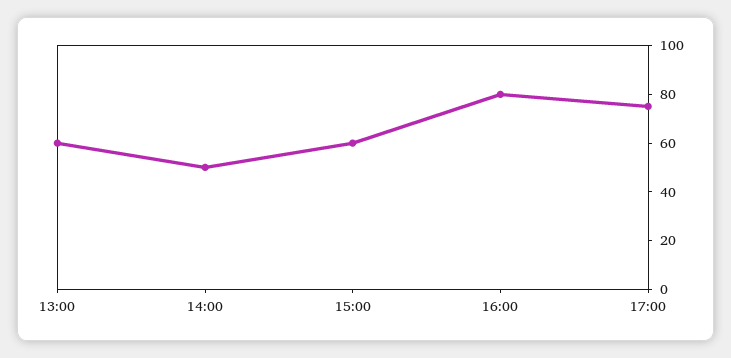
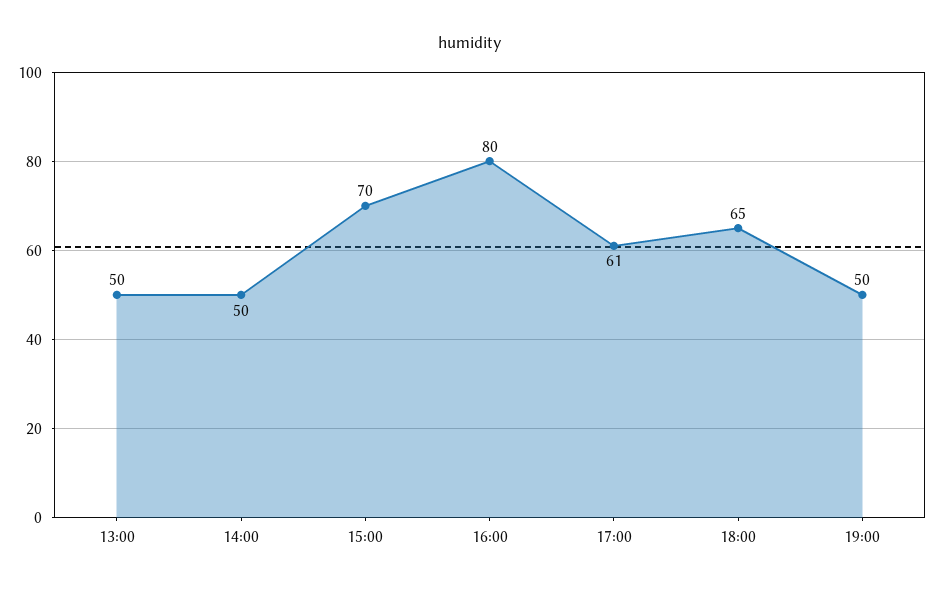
13:00: 60 -> 50
15:00: 60 -> 70
17:00: 75 -> 61
18:00: none -> 65
19:00: none -> 50

